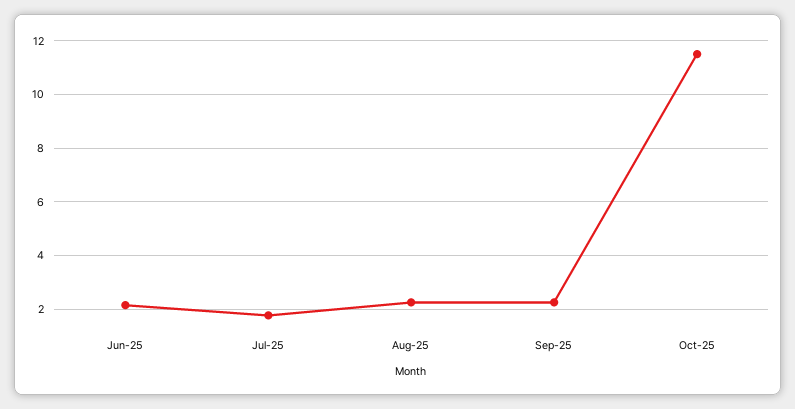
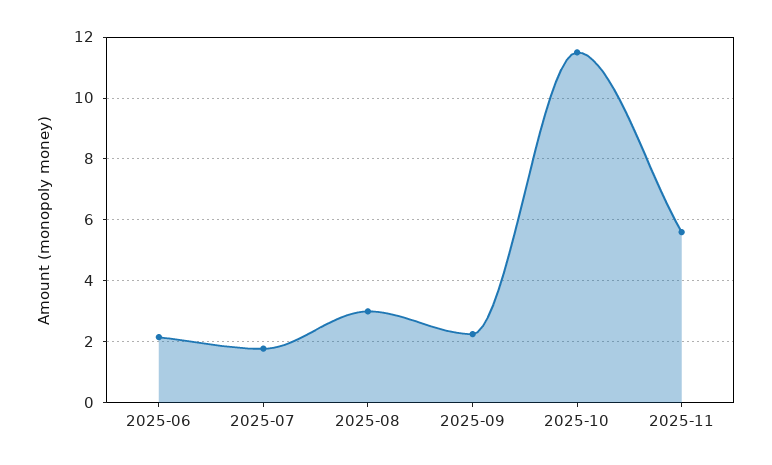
Aug-25: 2.25 -> 3
2025-11: none -> 5.6

